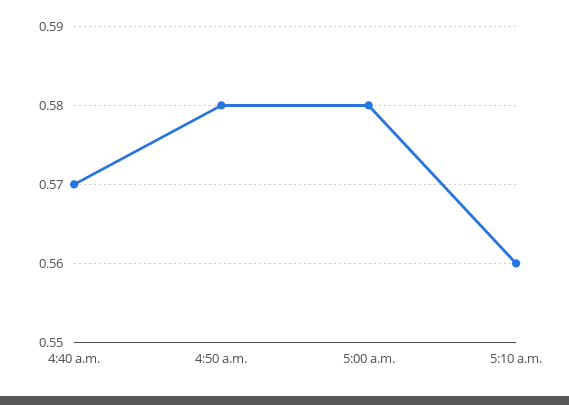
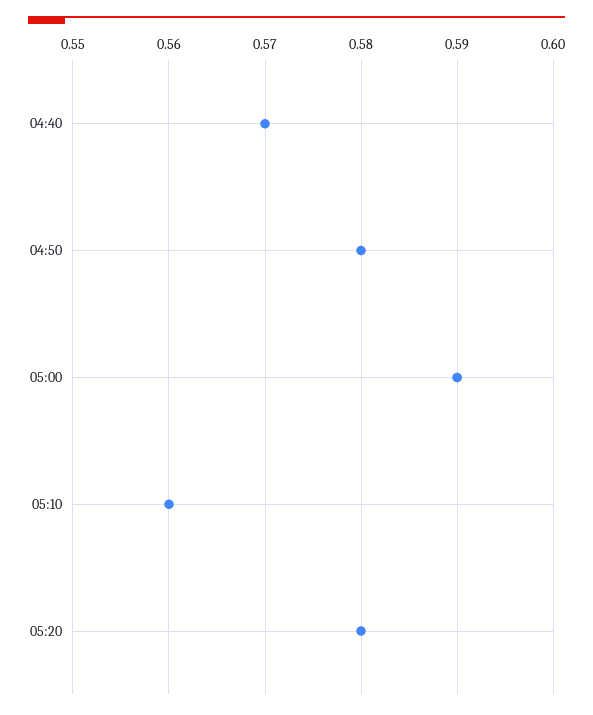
5:00 a.m.: 0.58 -> 0.59
05:20: none -> 0.58

